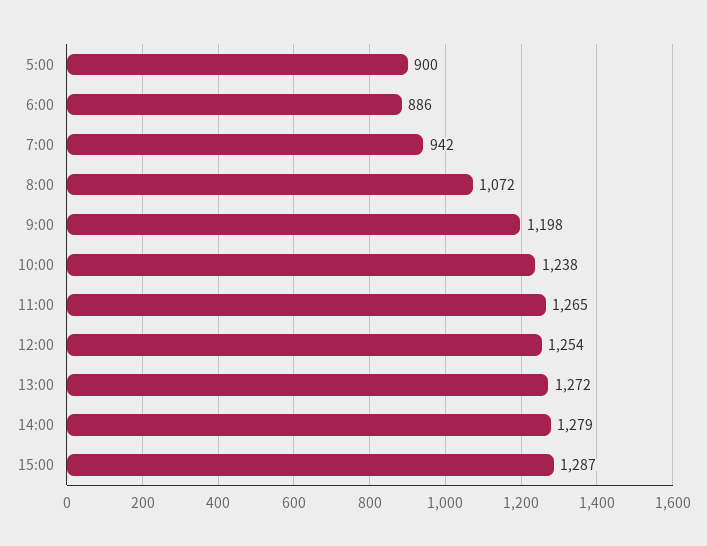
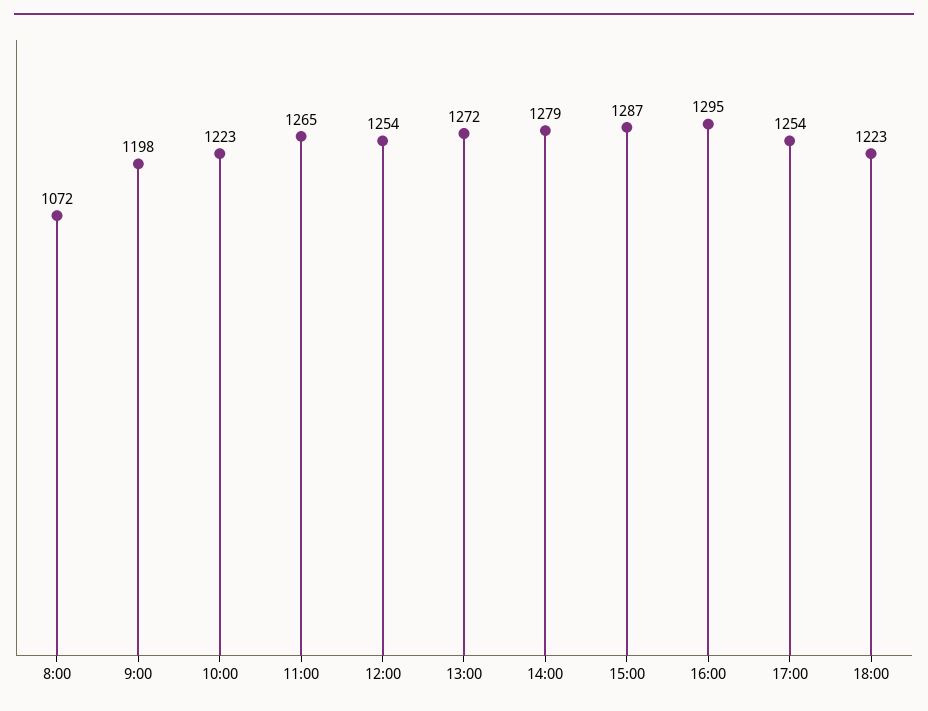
5:00: 900 -> none
6:00: 886 -> none
7:00: 942 -> none
10:00: 1238 -> 1223
16:00: none -> 1295
17:00: none -> 1254
18:00: none -> 1223

